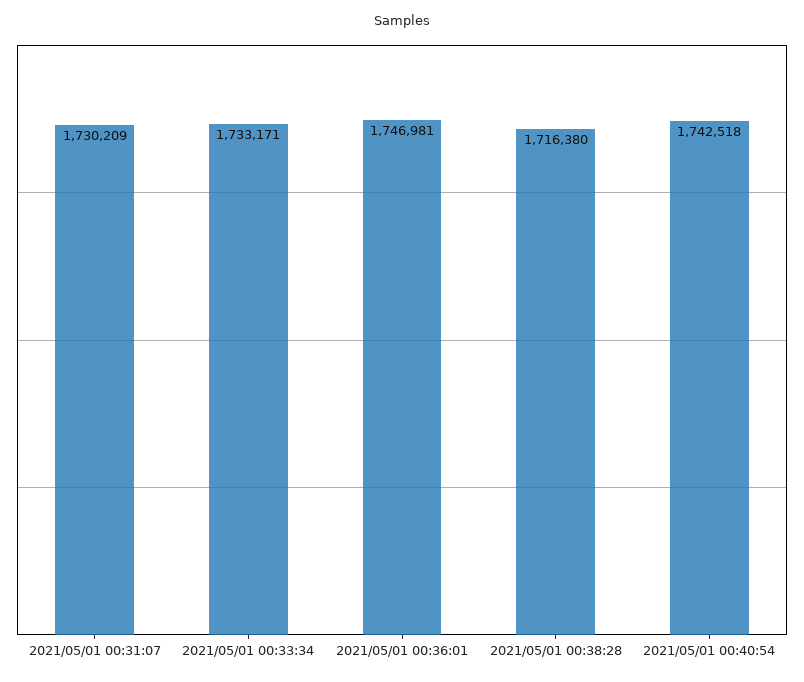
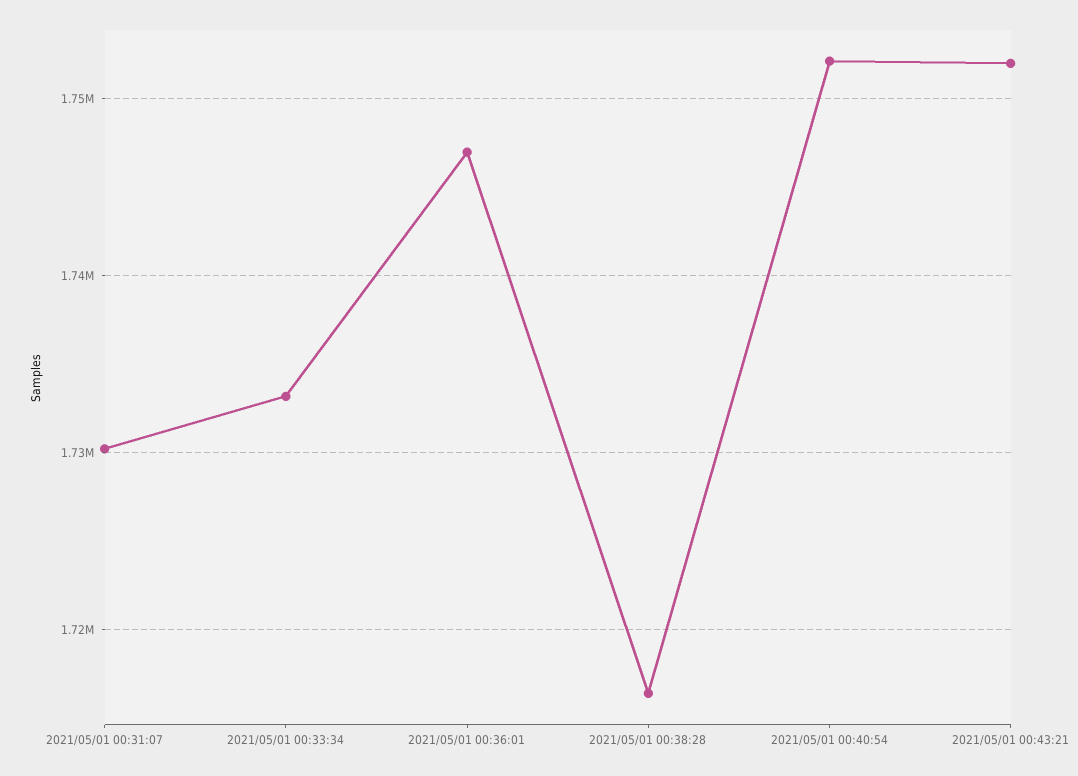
2021/05/01 00:40:54: 1742518 -> 1752000
2021/05/01 00:43:21: none -> 1752000

